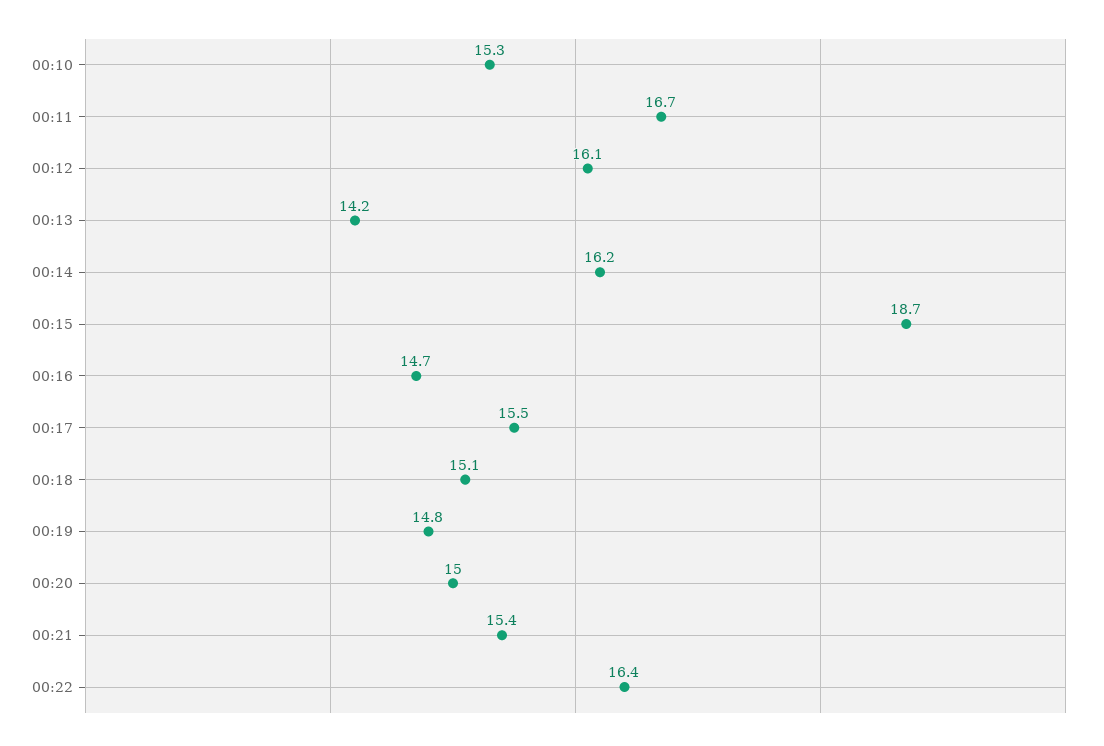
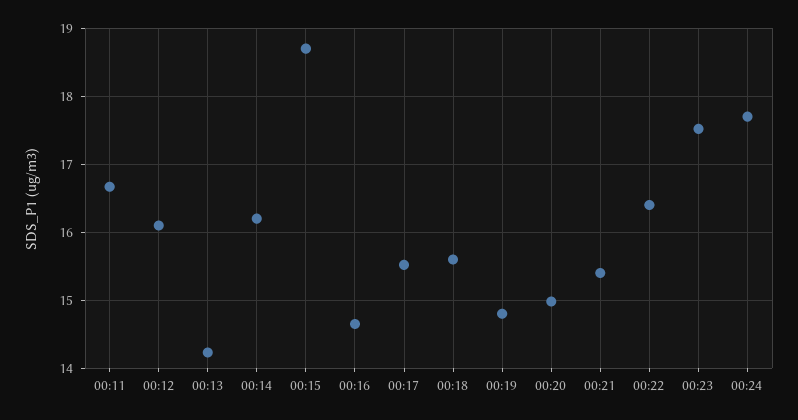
00:10: 15.3 -> none
00:18: 15.1 -> 15.6
00:23: none -> 17.5
00:24: none -> 17.7

